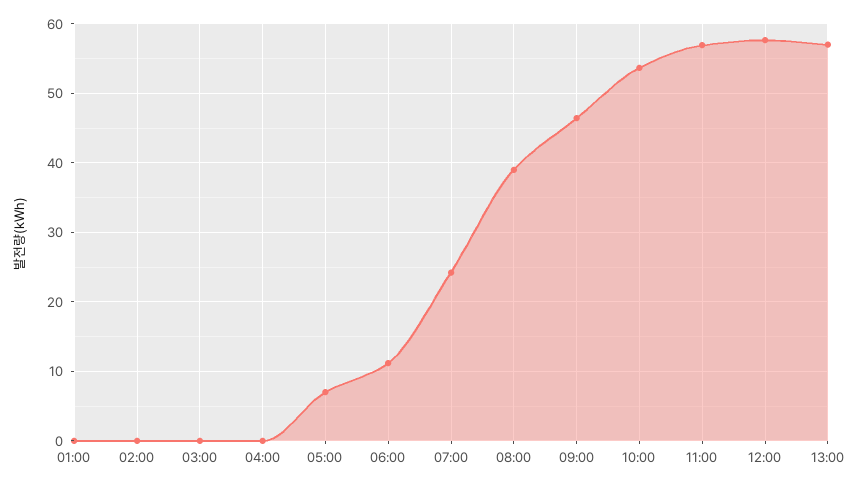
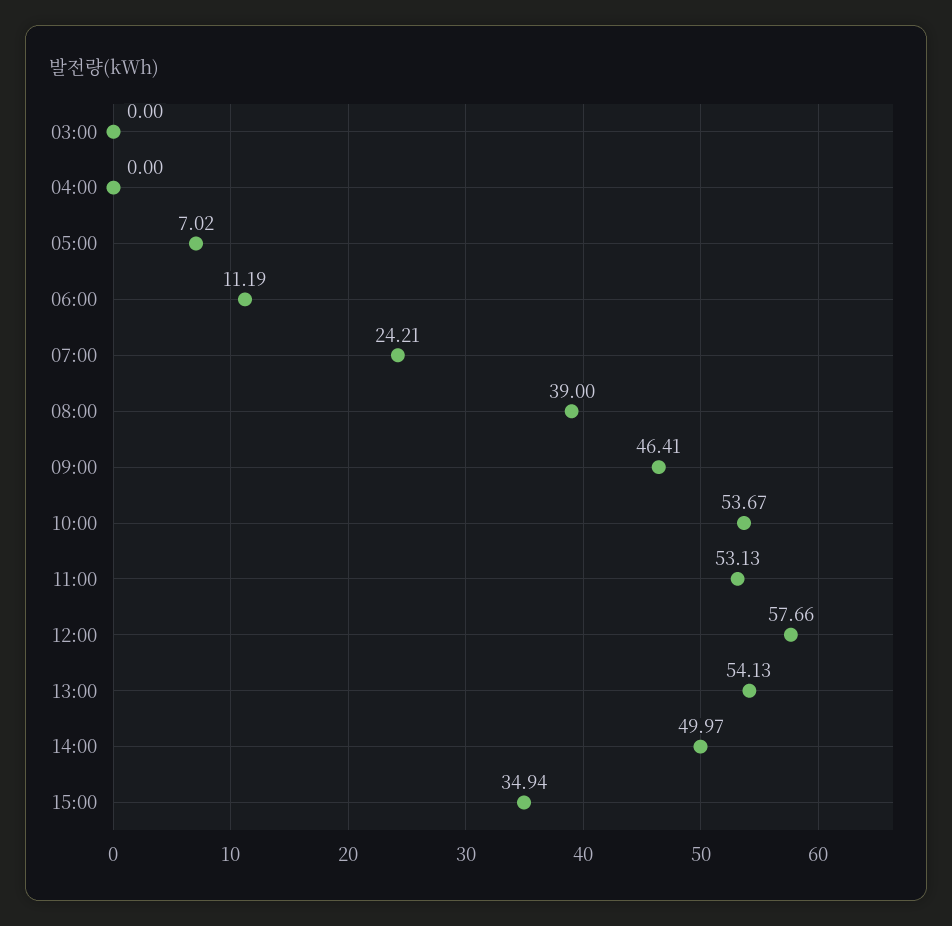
01:00: 0 -> none
02:00: 0 -> none
11:00: 57 -> 53.13
13:00: 57 -> 54.13
14:00: none -> 49.97
15:00: none -> 34.94

